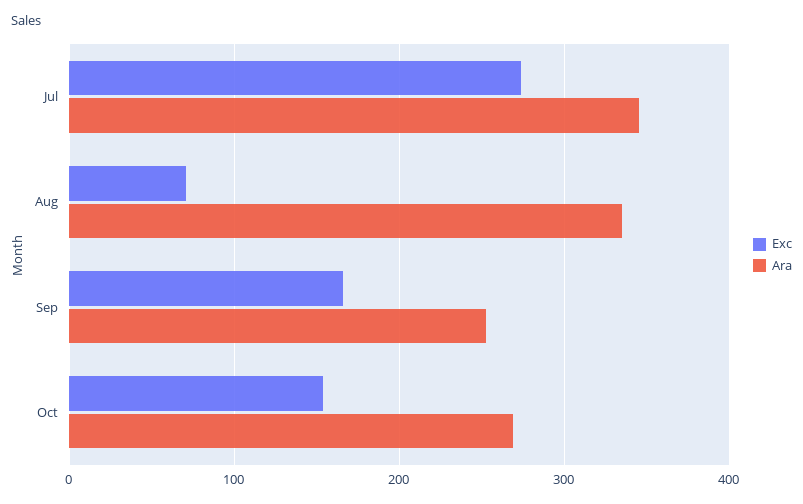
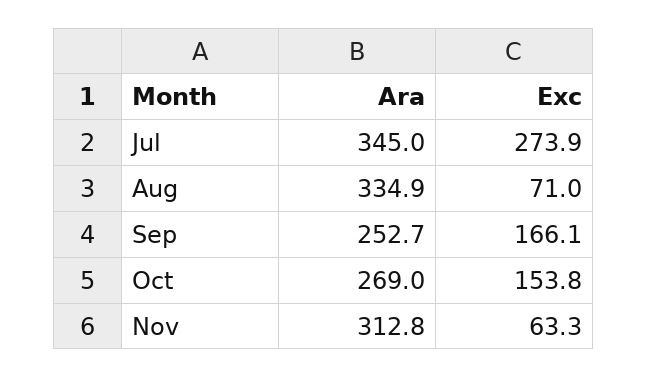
Ara, Nov: none -> 312.8
Exc, Nov: none -> 63.3

